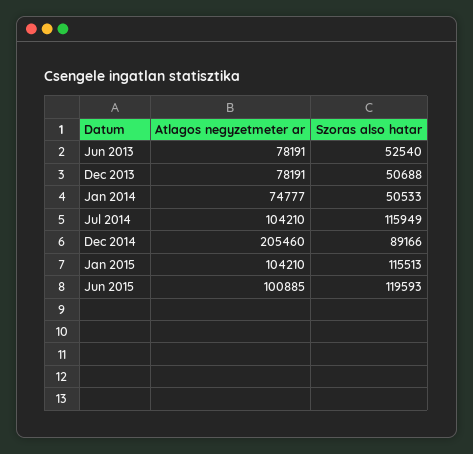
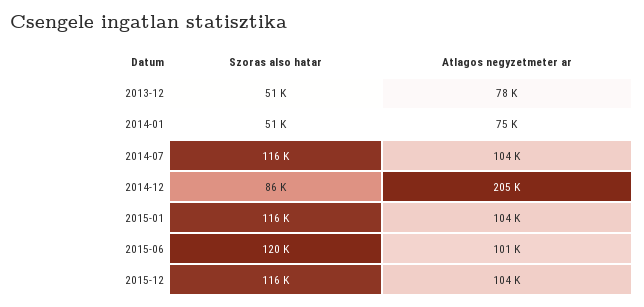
Atlagos negyzetmeter ar, Jun 2013: 78191 -> none
Szoras also hatar, Jun 2013: 52540 -> none
Szoras also hatar, Dec 2014: 89166 -> 86000
Szoras also hatar, 2015-12: none -> 116000
Atlagos negyzetmeter ar, 2015-12: none -> 104000

